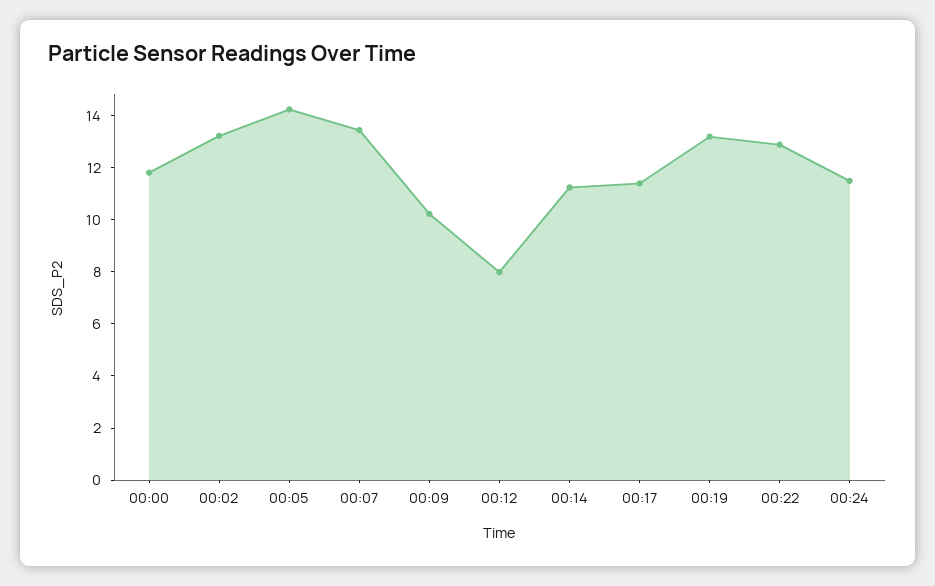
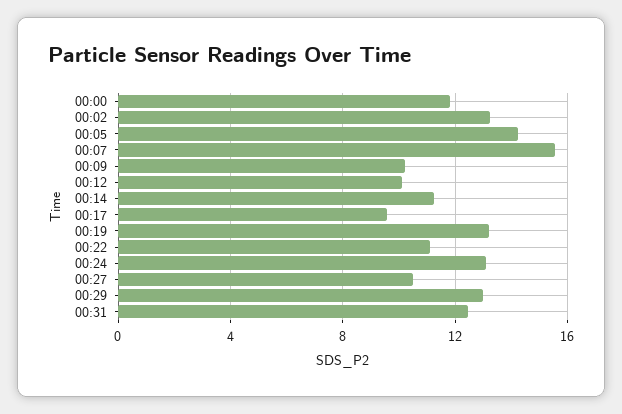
00:07: 13.5 -> 15.5
00:12: 8 -> 10
00:17: 11.5 -> 9.5
00:22: 13 -> 11
00:24: 11.5 -> 13
00:27: none -> 10.5
00:29: none -> 13
00:31: none -> 12.5

